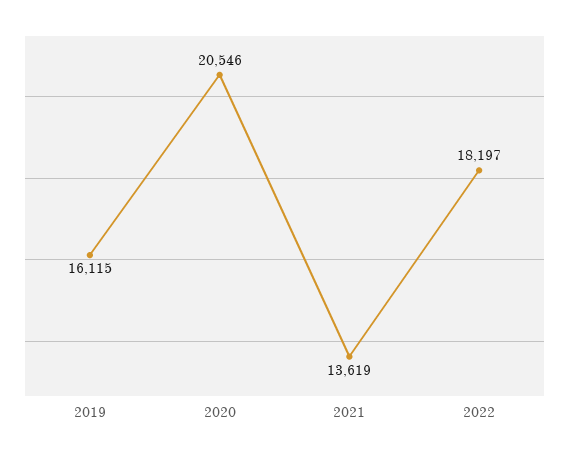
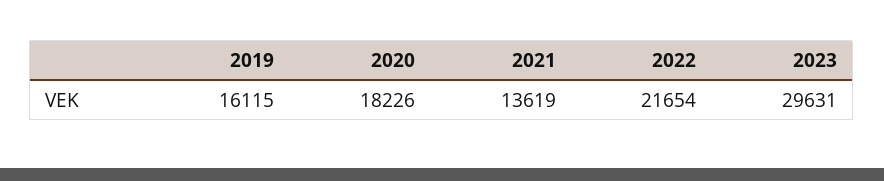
2020: 20546 -> 18226
2022: 18197 -> 21654
2023: none -> 29631

